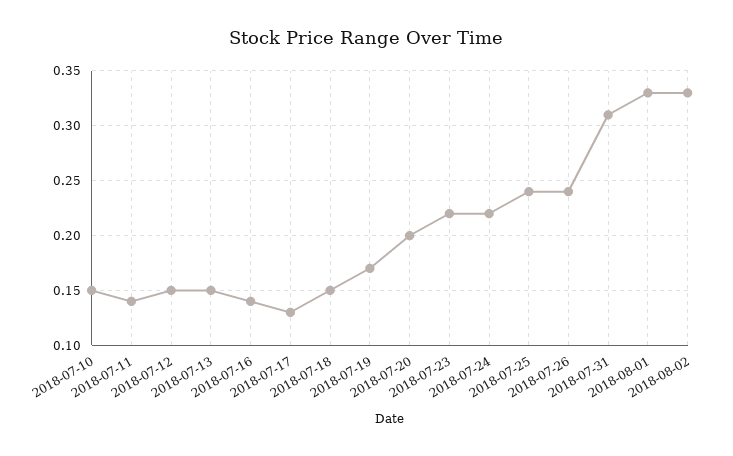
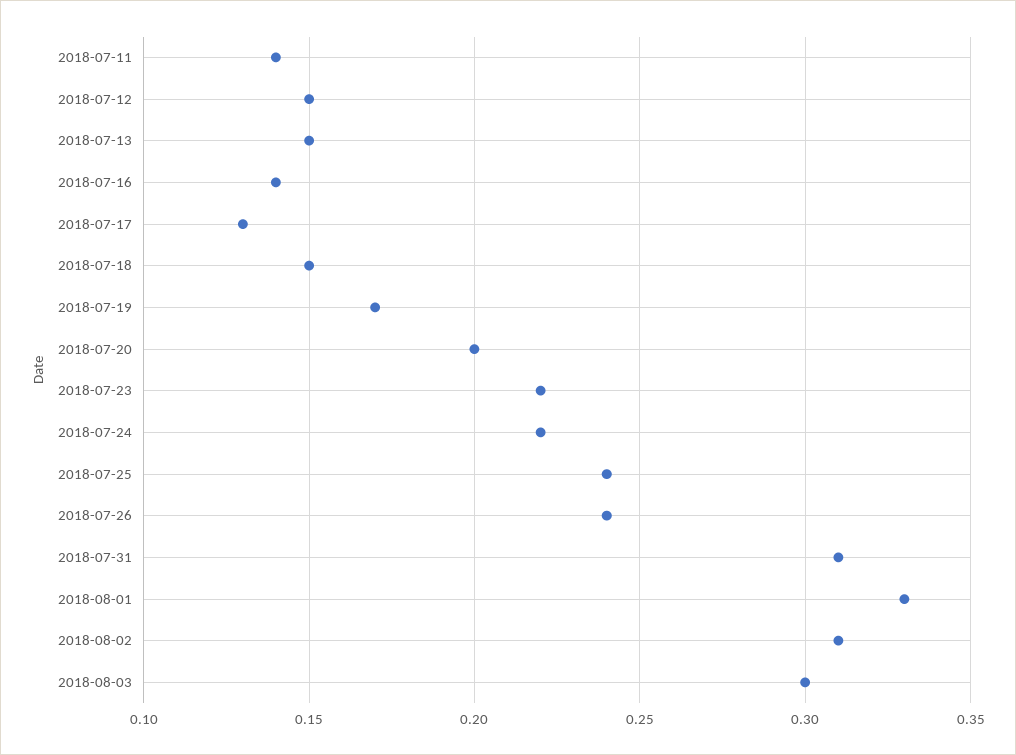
2018-07-10: 0.15 -> none
2018-08-02: 0.33 -> 0.31
2018-08-03: none -> 0.3

